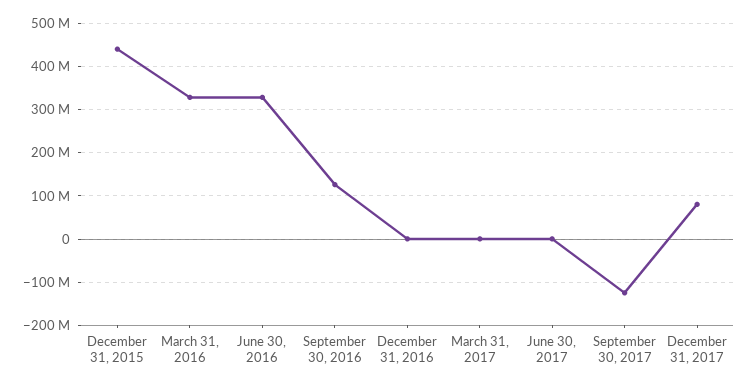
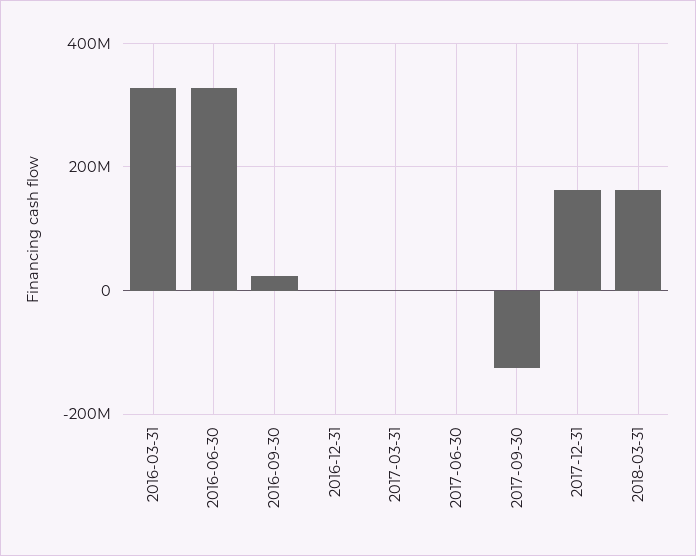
December 31, 2015: 440000000 -> none
September 30, 2016: 120000000 -> 20000000
December 31, 2017: 80000000 -> 160000000
2018-03-31: none -> 160000000

